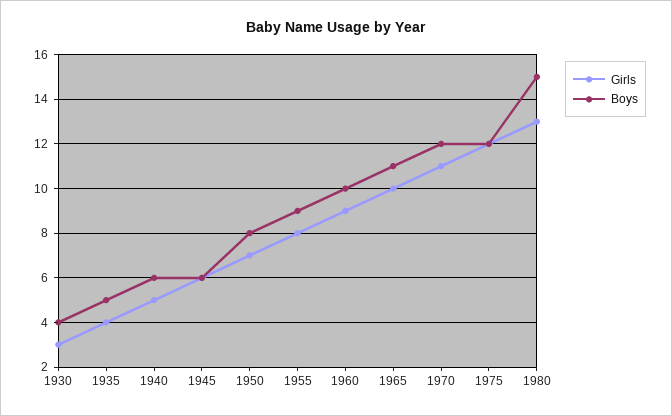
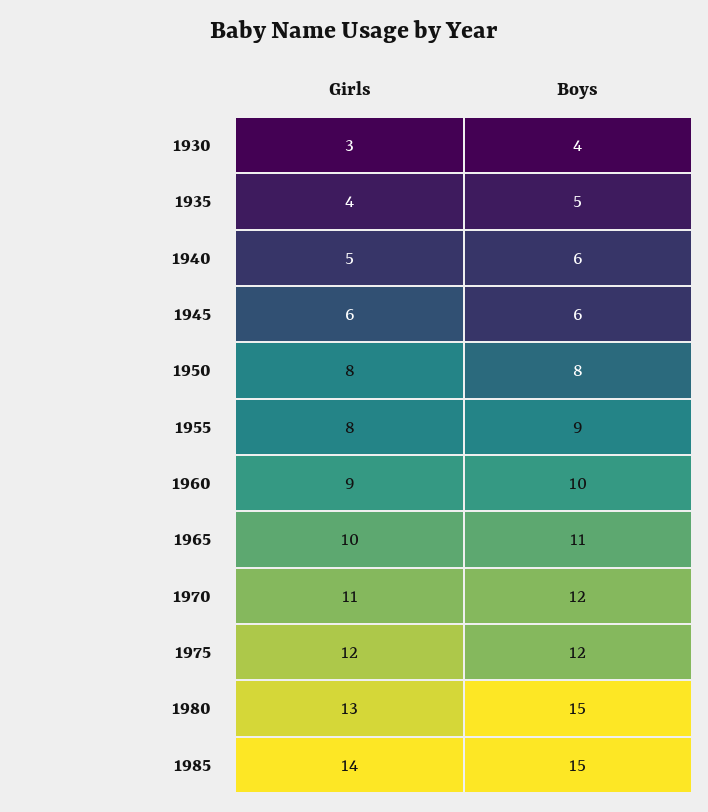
Girls, 1950: 7 -> 8
Girls, 1985: none -> 14
Boys, 1985: none -> 15

